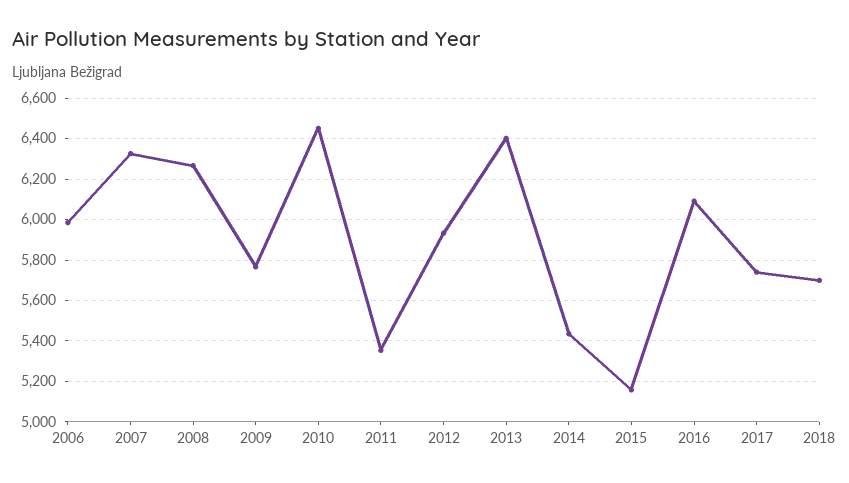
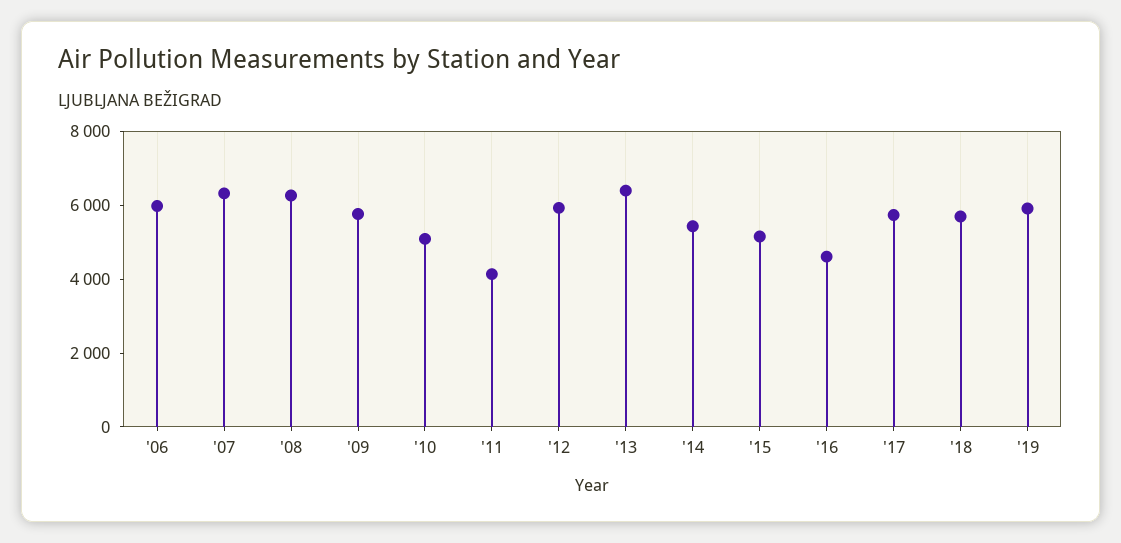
2010: 6450 -> 5000
2011: 5350 -> 4000
2016: 6100 -> 4500
'19: none -> 6000

